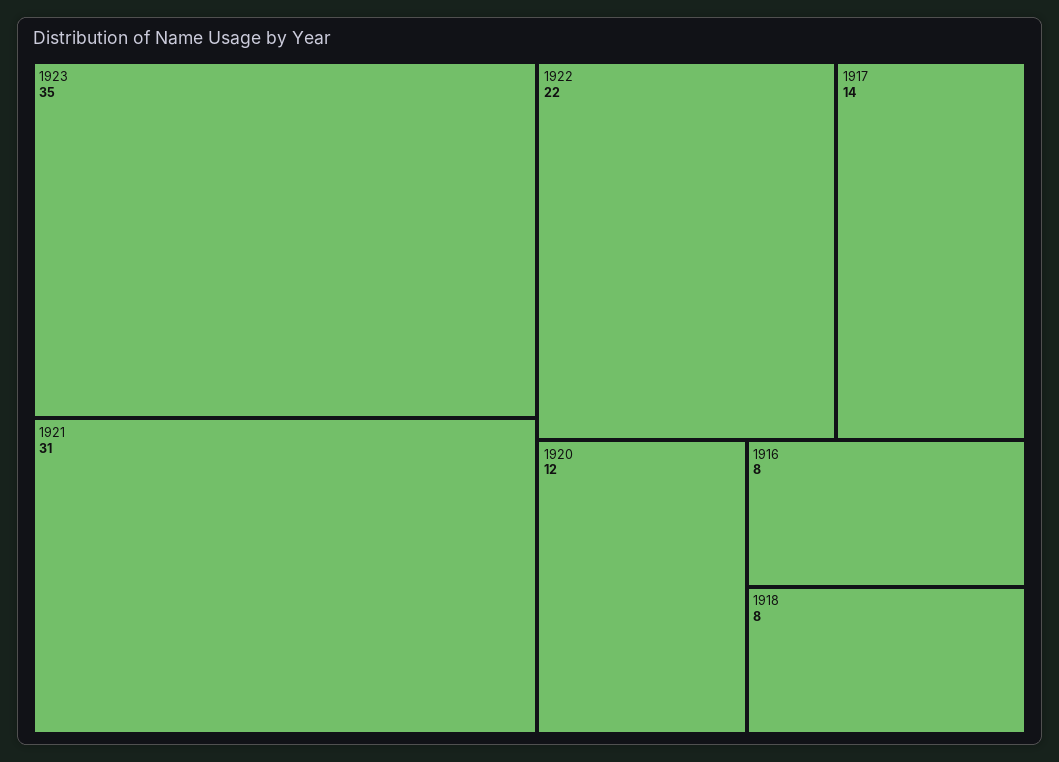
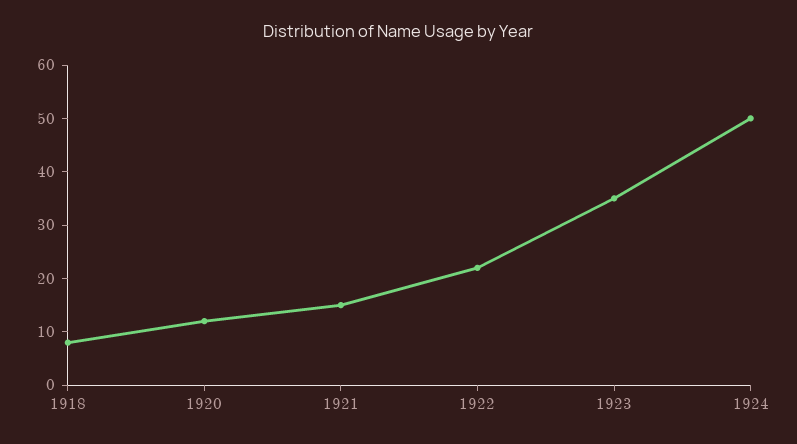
1921: 31 -> 15
1917: 14 -> none
1916: 8 -> none
1924: none -> 50

